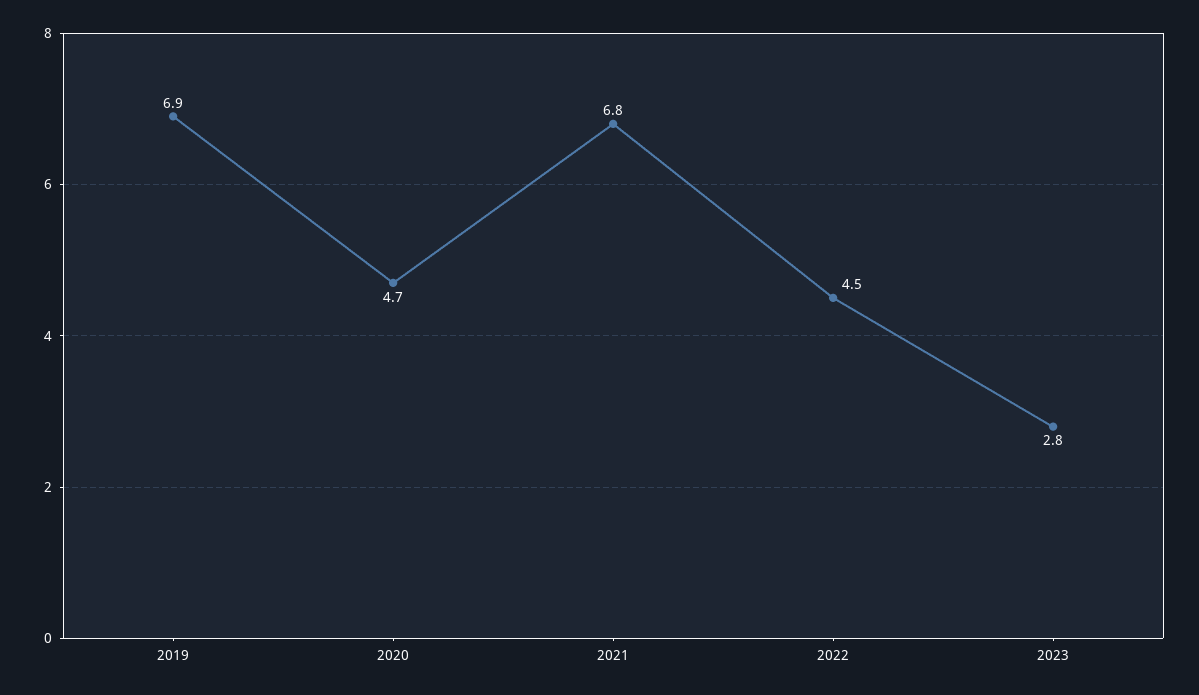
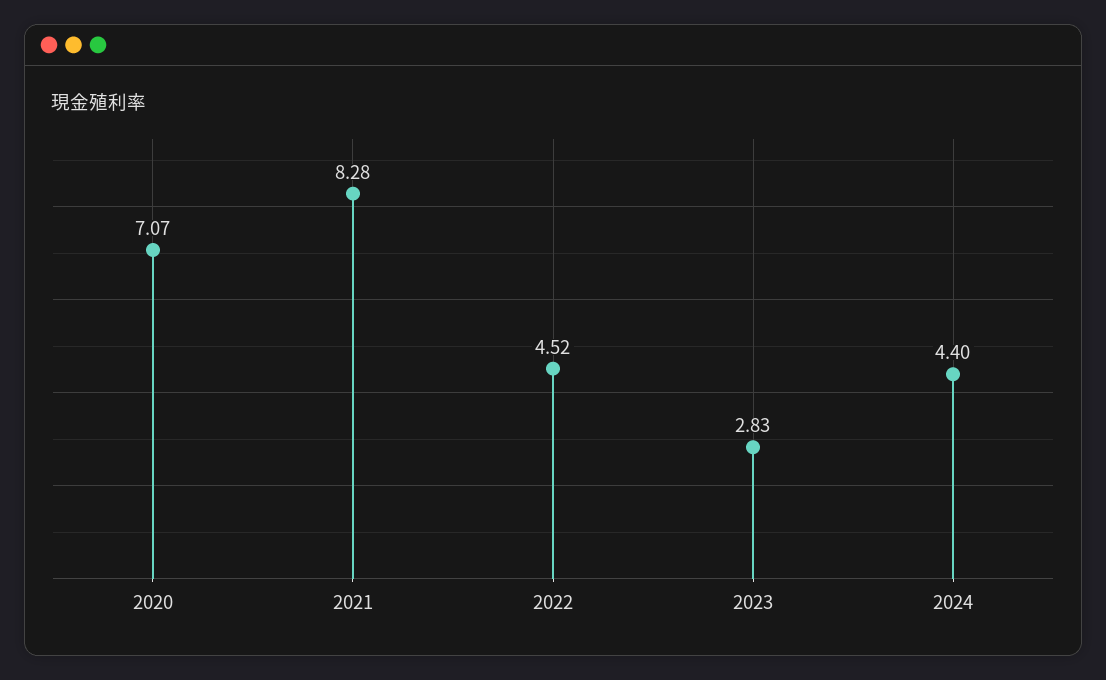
2019: 6.9 -> none
2020: 4.7 -> 7.07
2021: 6.8 -> 8.28
2024: none -> 4.4

